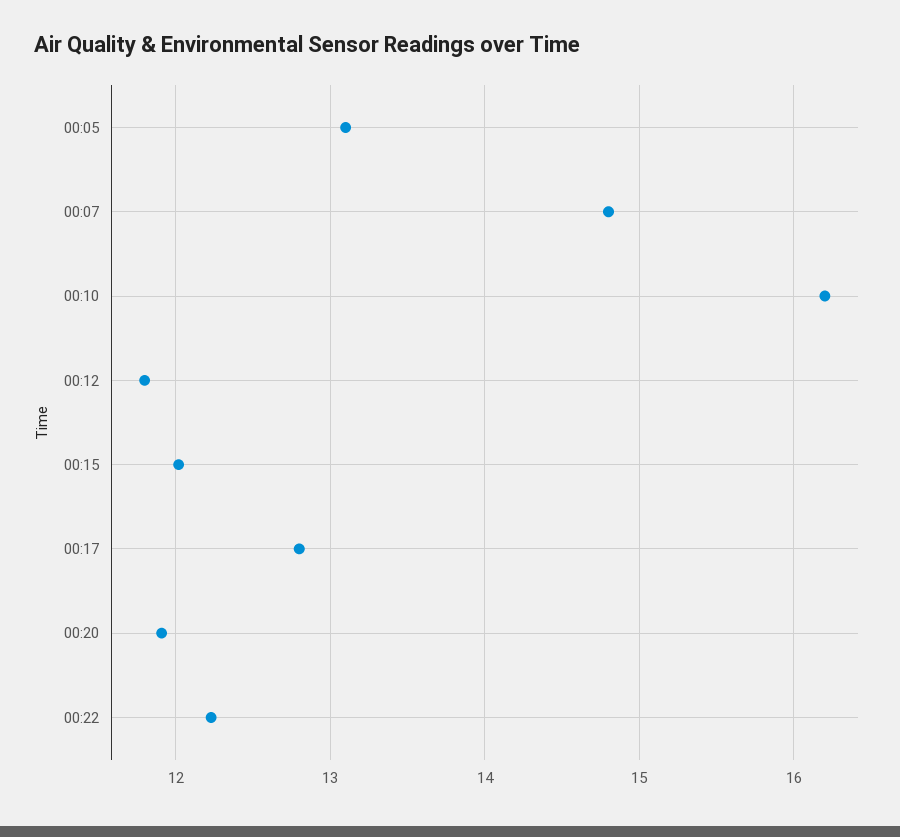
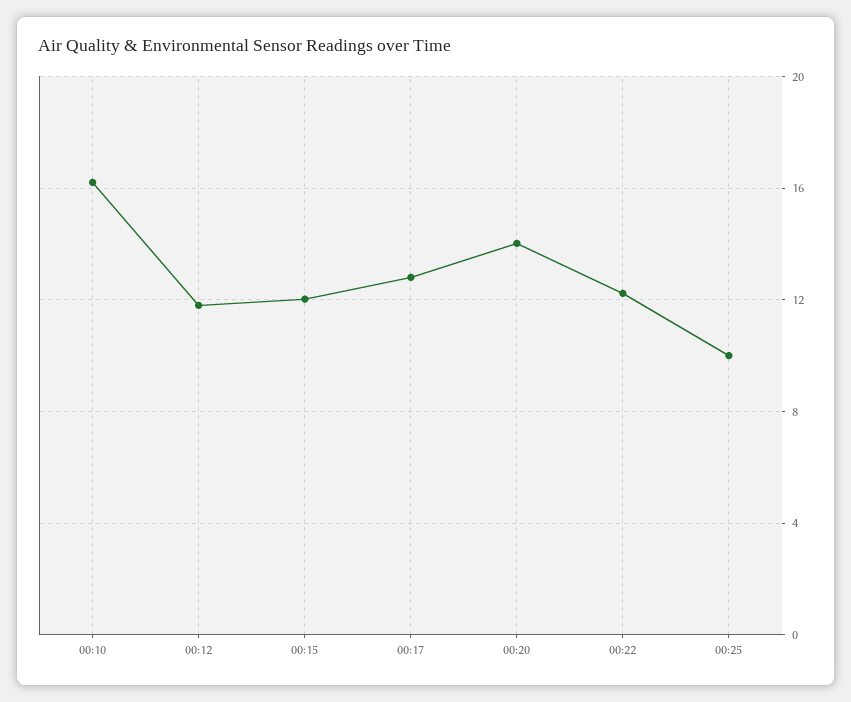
00:05: 13.1 -> none
00:07: 14.8 -> none
00:20: 11.9 -> 14
00:25: none -> 10

